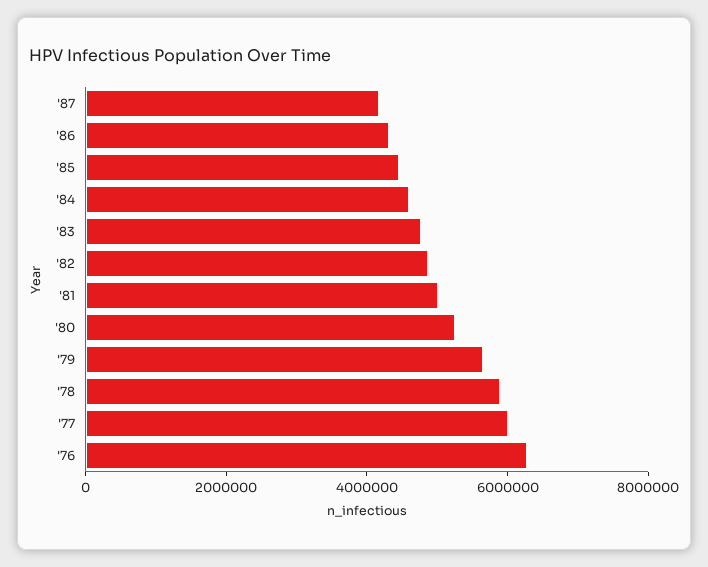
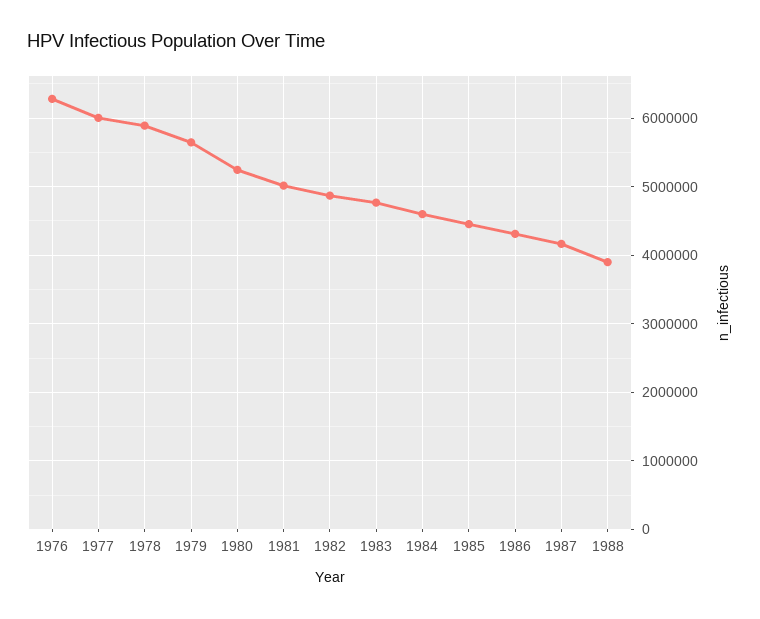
1988: none -> 3900000

